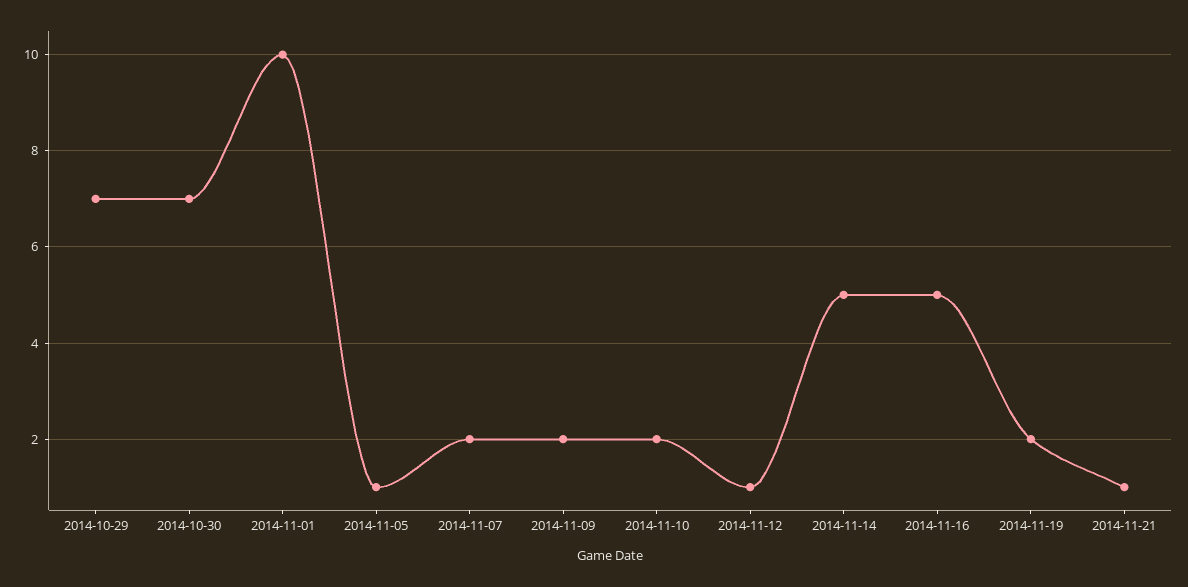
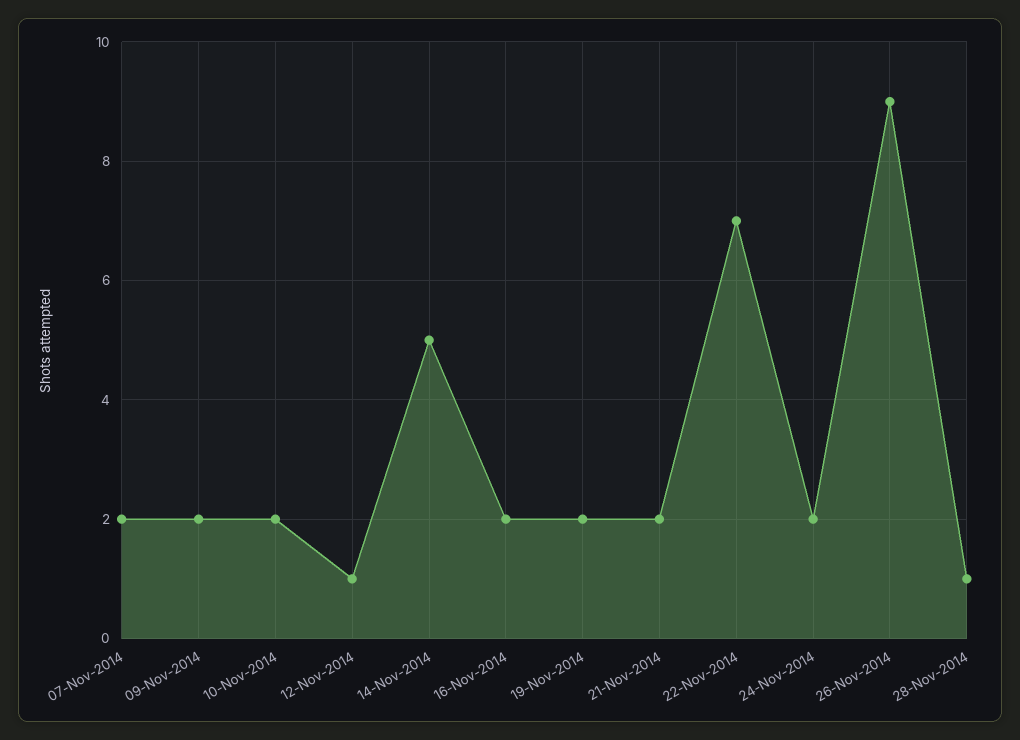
2014-10-29: 7 -> none
2014-10-30: 7 -> none
2014-11-01: 10 -> none
2014-11-05: 1 -> none
2014-11-16: 5 -> 2
2014-11-21: 1 -> 2
22-Nov-2014: none -> 7
24-Nov-2014: none -> 2
26-Nov-2014: none -> 9
28-Nov-2014: none -> 1

